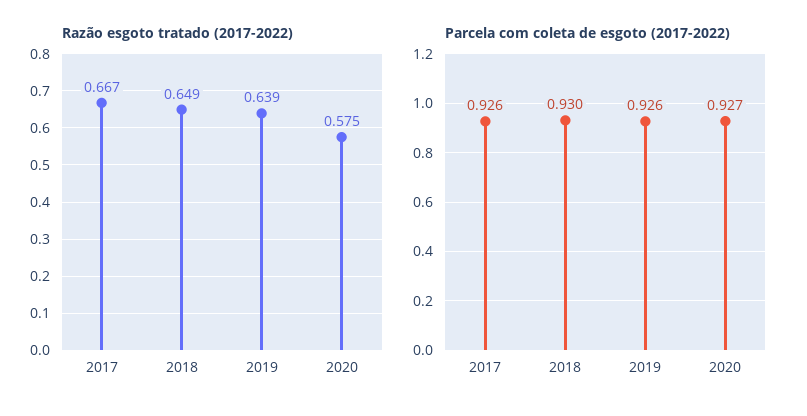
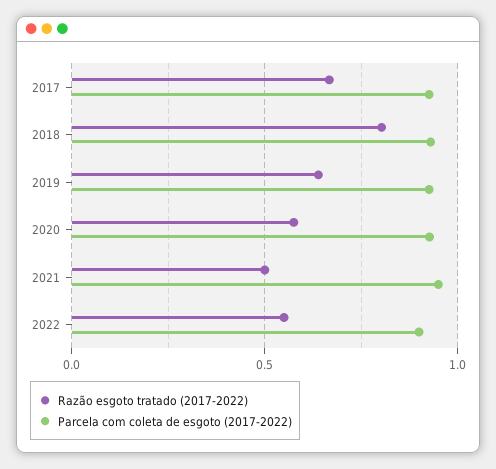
Razão esgoto tratado (2017-2022), 2018: 0.649 -> 0.8
Razão esgoto tratado (2017-2022), 2021: none -> 0.5
Parcela com coleta de esgoto (2017-2022), 2021: none -> 0.95
Razão esgoto tratado (2017-2022), 2022: none -> 0.55
Parcela com coleta de esgoto (2017-2022), 2022: none -> 0.9

